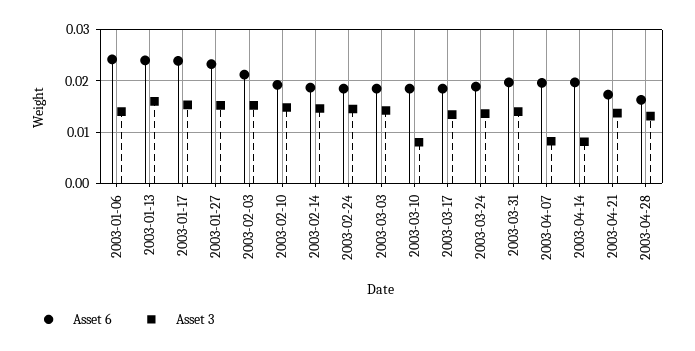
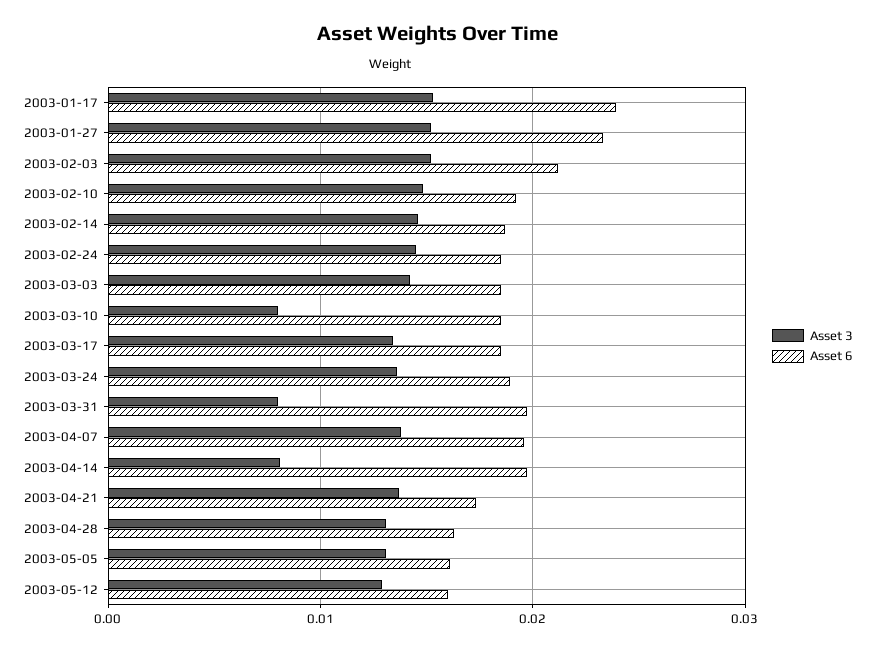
Asset 6, 2003-01-06: 0.024 -> none
Asset 3, 2003-01-06: 0.014 -> none
Asset 6, 2003-01-13: 0.024 -> none
Asset 3, 2003-01-13: 0.016 -> none
Asset 3, 2003-03-31: 0.014 -> 0.008
Asset 3, 2003-04-07: 0.008 -> 0.014
Asset 3, 2003-05-05: none -> 0.013
Asset 6, 2003-05-05: none -> 0.016
Asset 3, 2003-05-12: none -> 0.013
Asset 6, 2003-05-12: none -> 0.016

